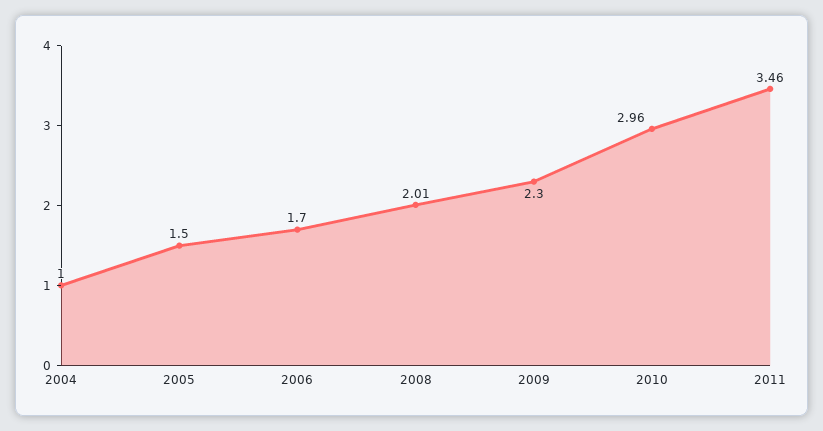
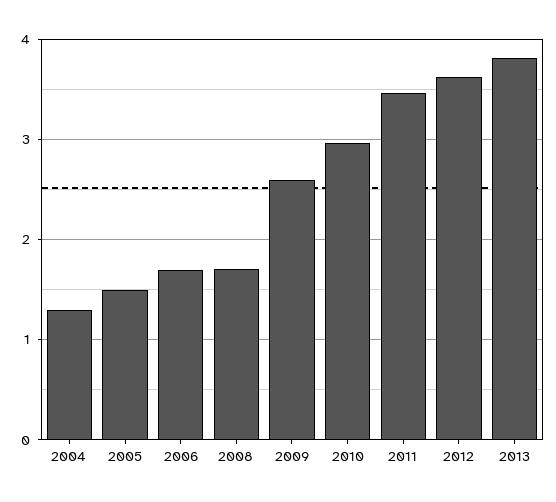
2004: 1 -> 1.3
2008: 2.01 -> 1.7
2009: 2.3 -> 2.6
2012: none -> 3.6
2013: none -> 3.8

